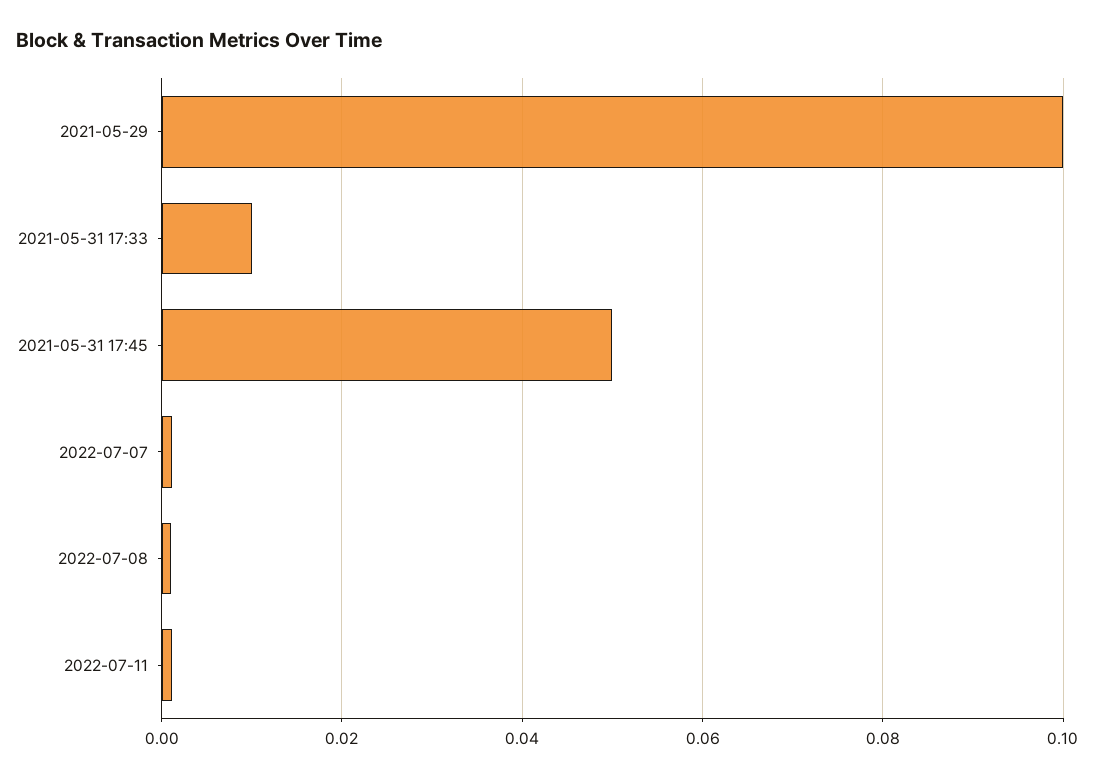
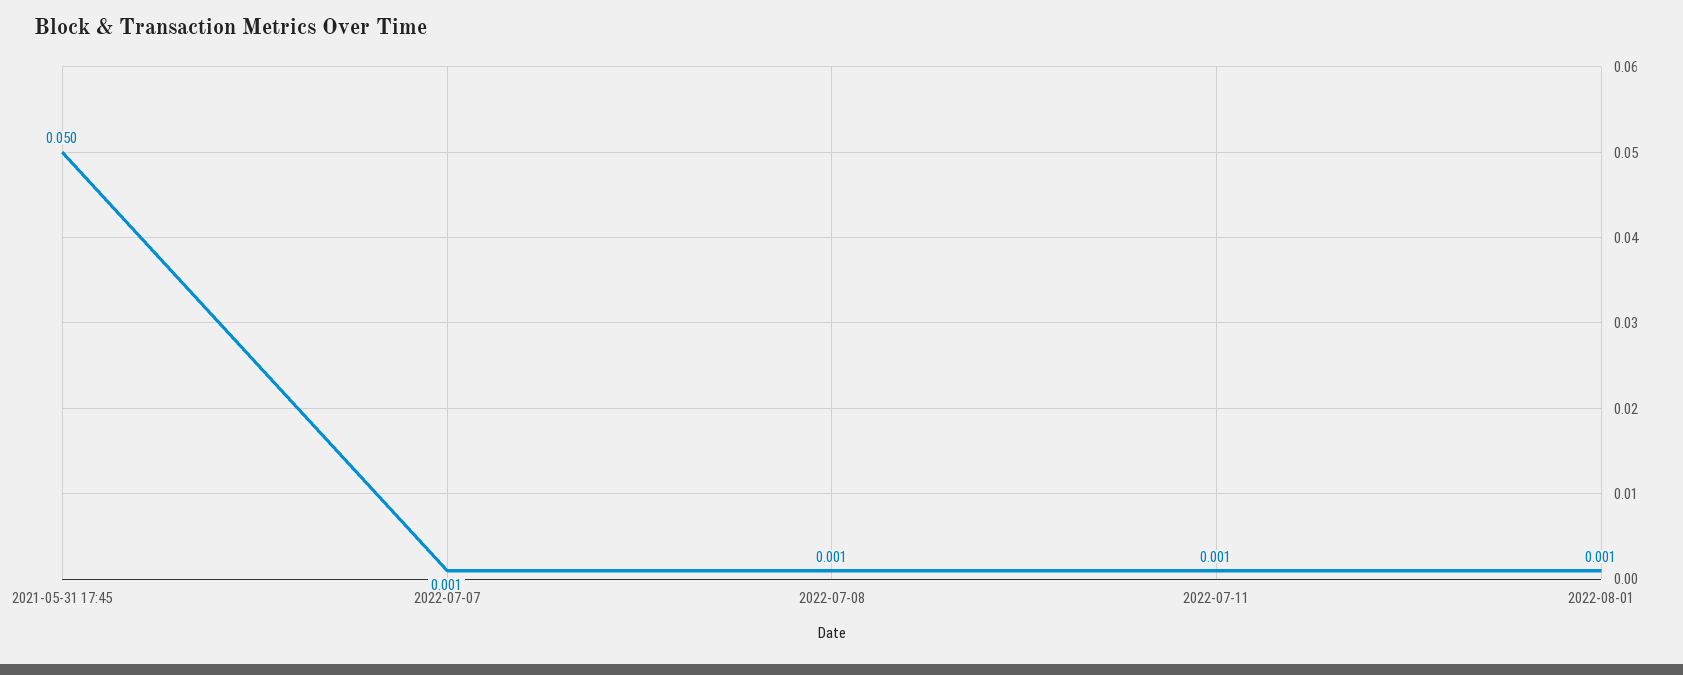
2021-05-29: 0.1 -> none
2021-05-31 17:33: 0.01 -> none
2022-08-01: none -> 0.001

